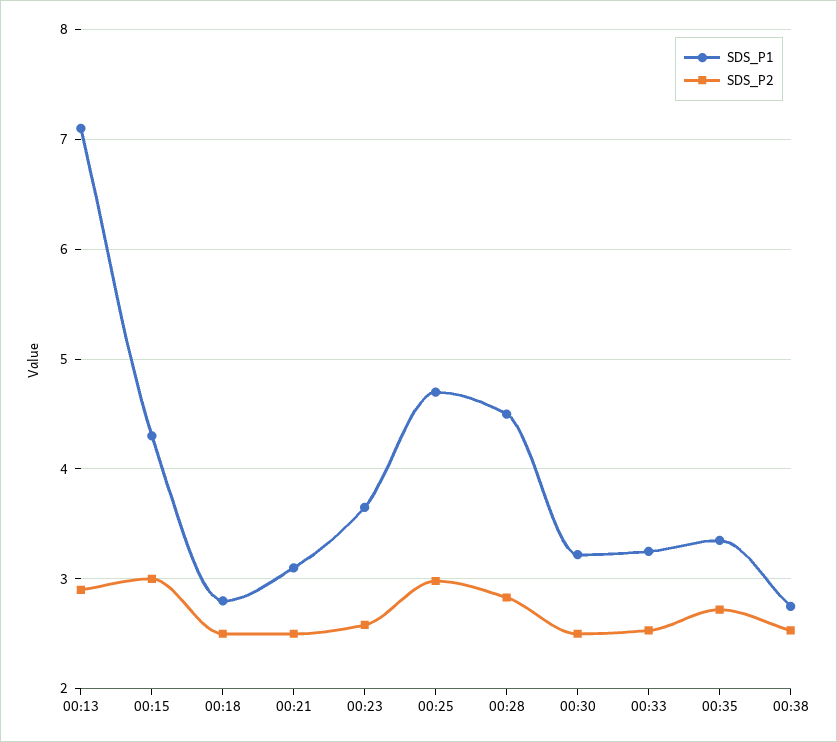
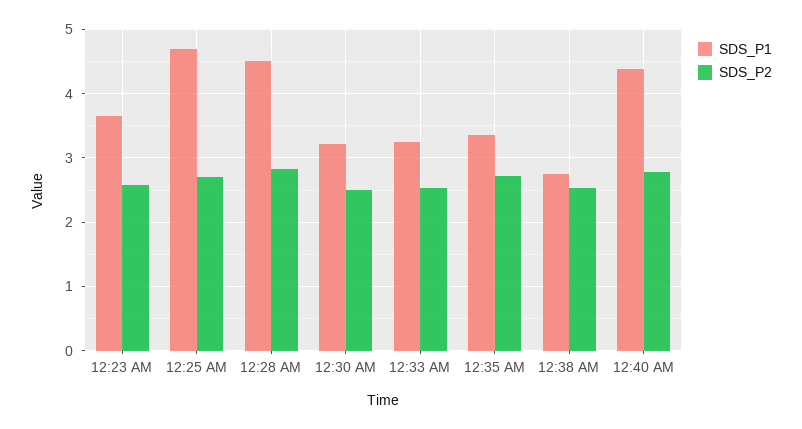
SDS_P1, 00:13: 7.1 -> none
SDS_P2, 00:13: 2.9 -> none
SDS_P1, 00:15: 4.3 -> none
SDS_P2, 00:15: 3 -> none
SDS_P1, 00:18: 2.8 -> none
SDS_P2, 00:18: 2.5 -> none
SDS_P1, 00:21: 3.1 -> none
SDS_P2, 00:21: 2.5 -> none
SDS_P2, 00:25: 3 -> 2.7
SDS_P1, 12:40 AM: none -> 4.4
SDS_P2, 12:40 AM: none -> 2.8

